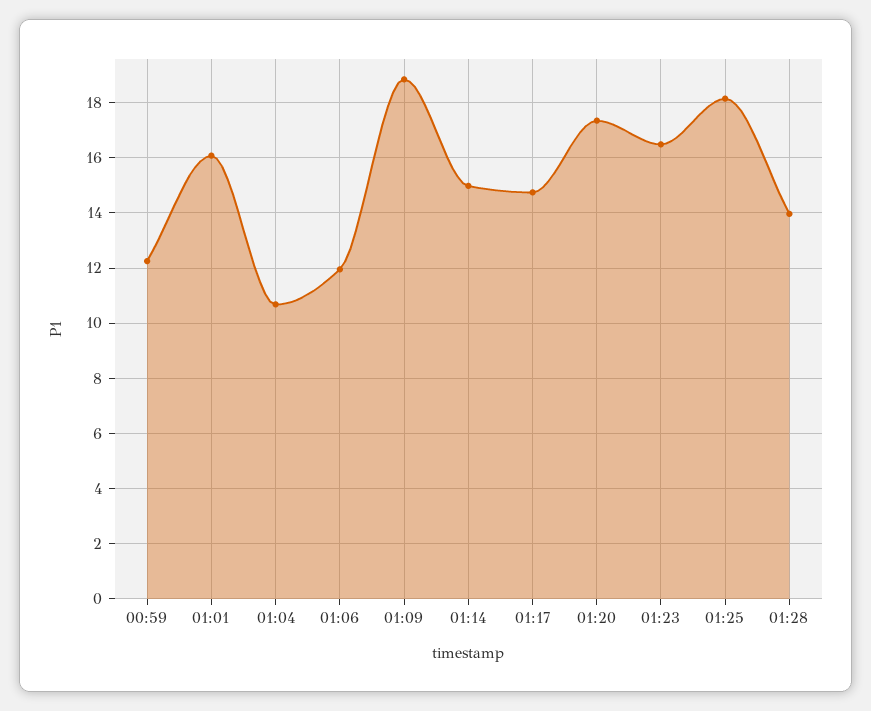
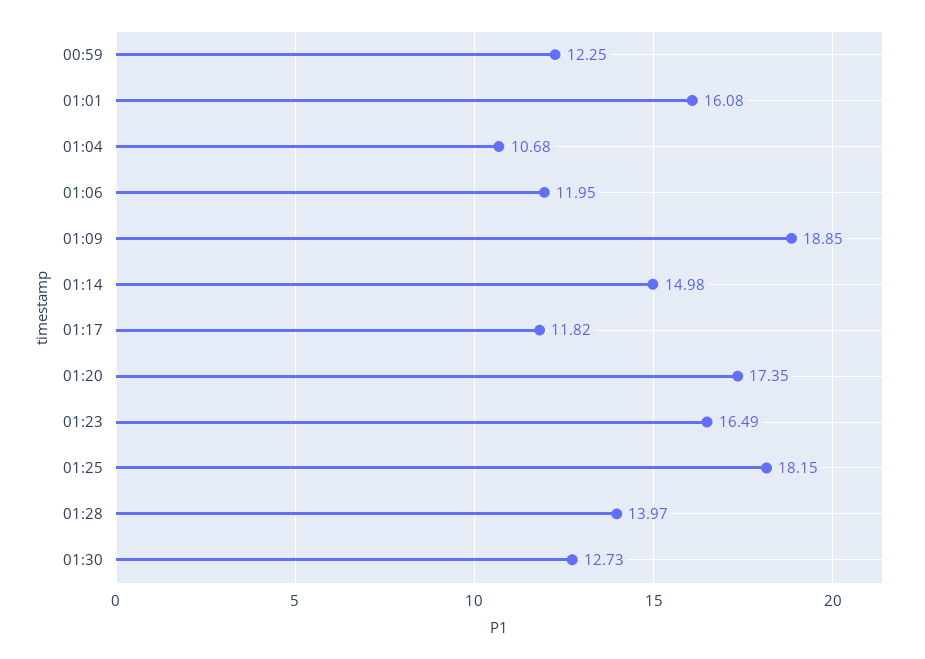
01:17: 14.75 -> 11.82
01:30: none -> 12.73

